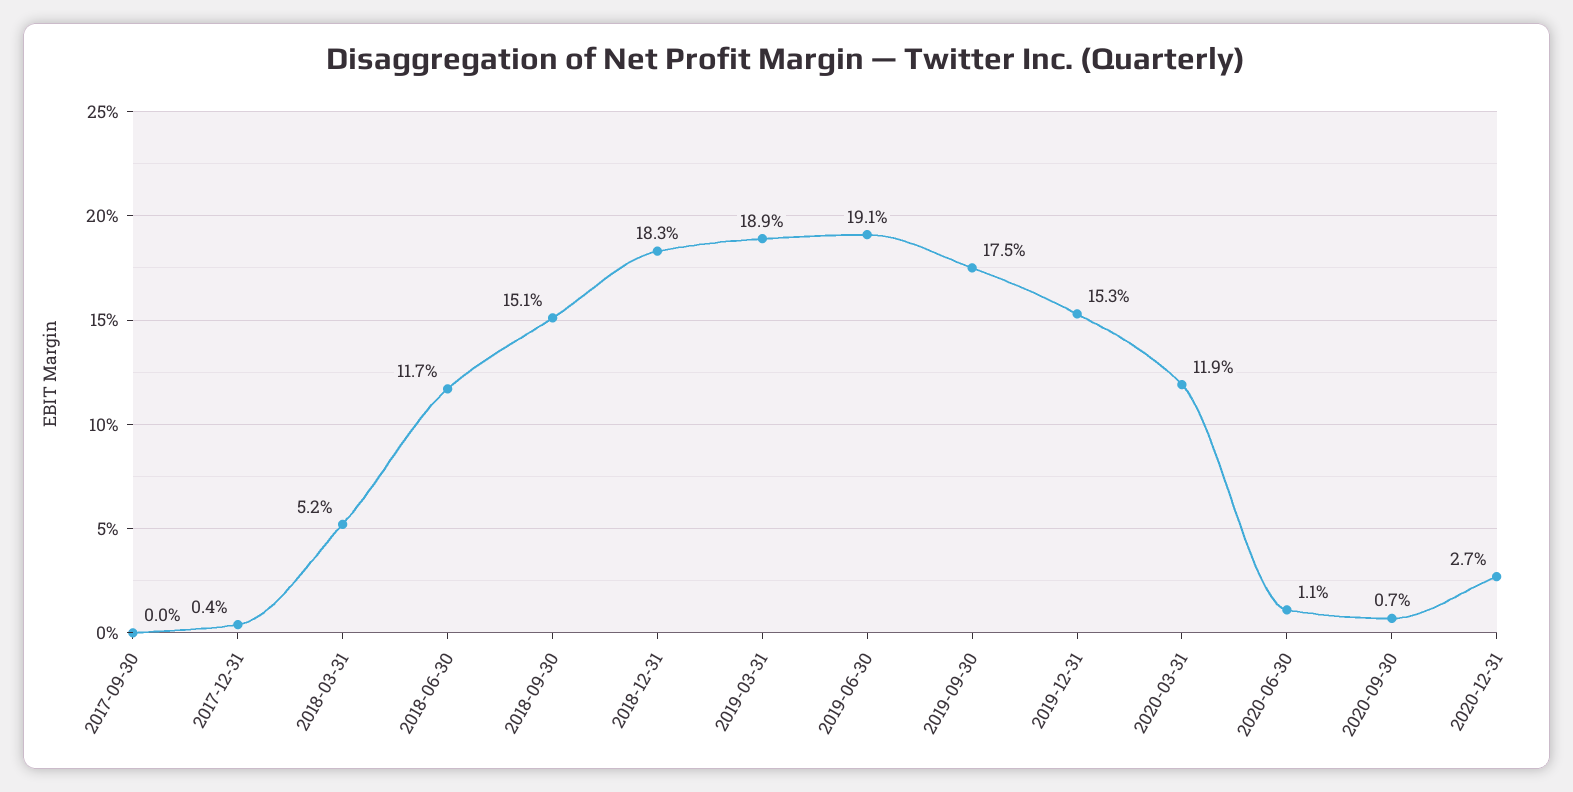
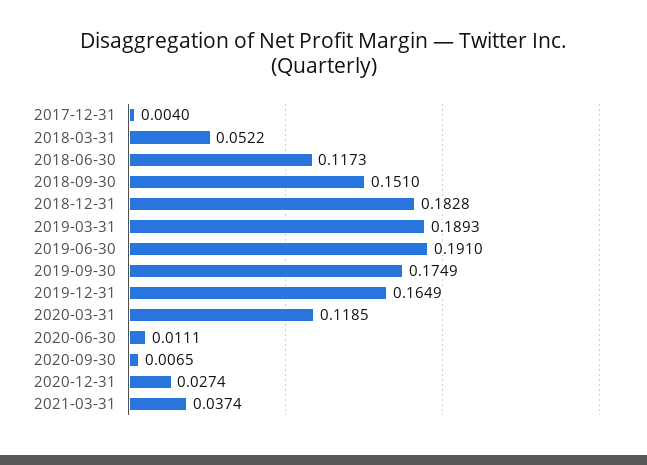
2017-09-30: 0 -> none
2019-12-31: 0.153 -> 0.1649
2021-03-31: none -> 0.0374

